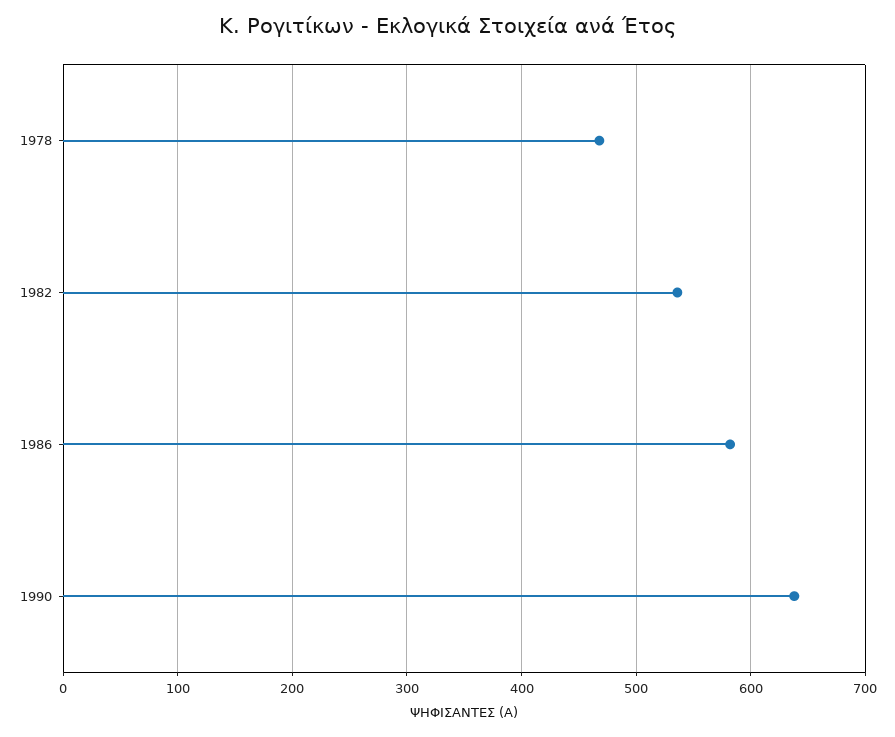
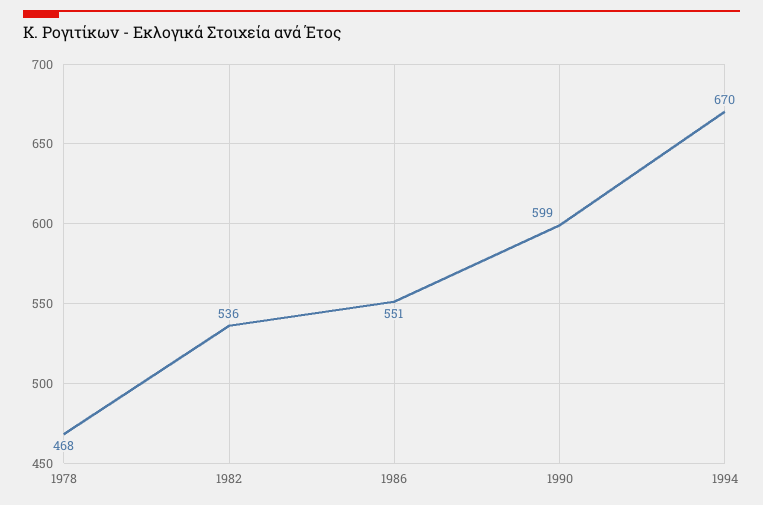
1986: 580 -> 551
1990: 640 -> 599
1994: none -> 670

